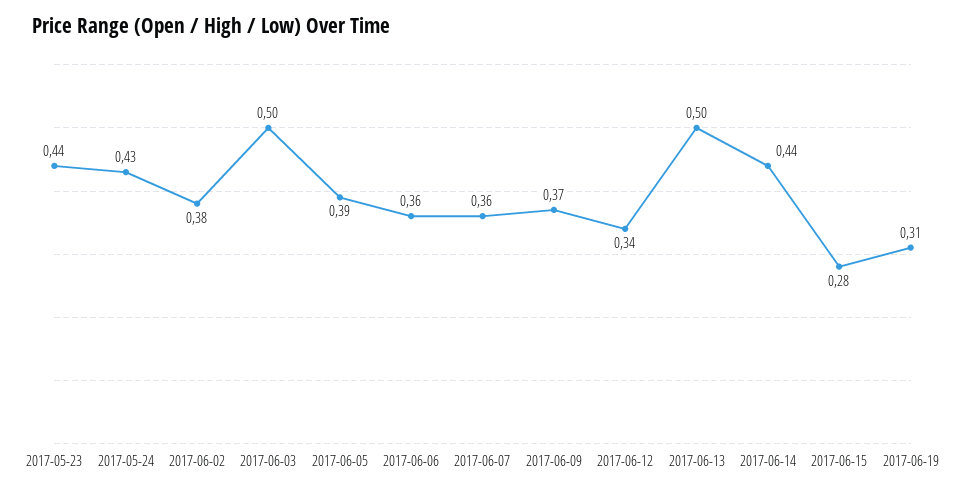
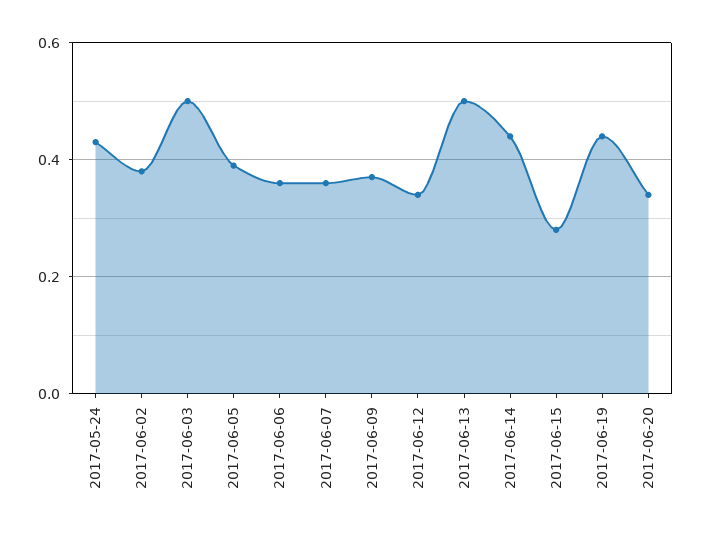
2017-05-23: 0.44 -> none
2017-06-19: 0.31 -> 0.45
2017-06-20: none -> 0.35

